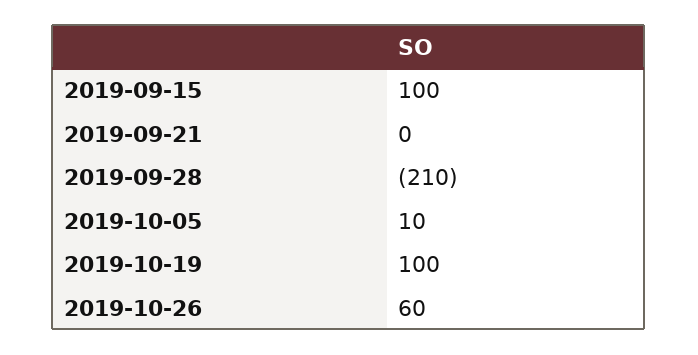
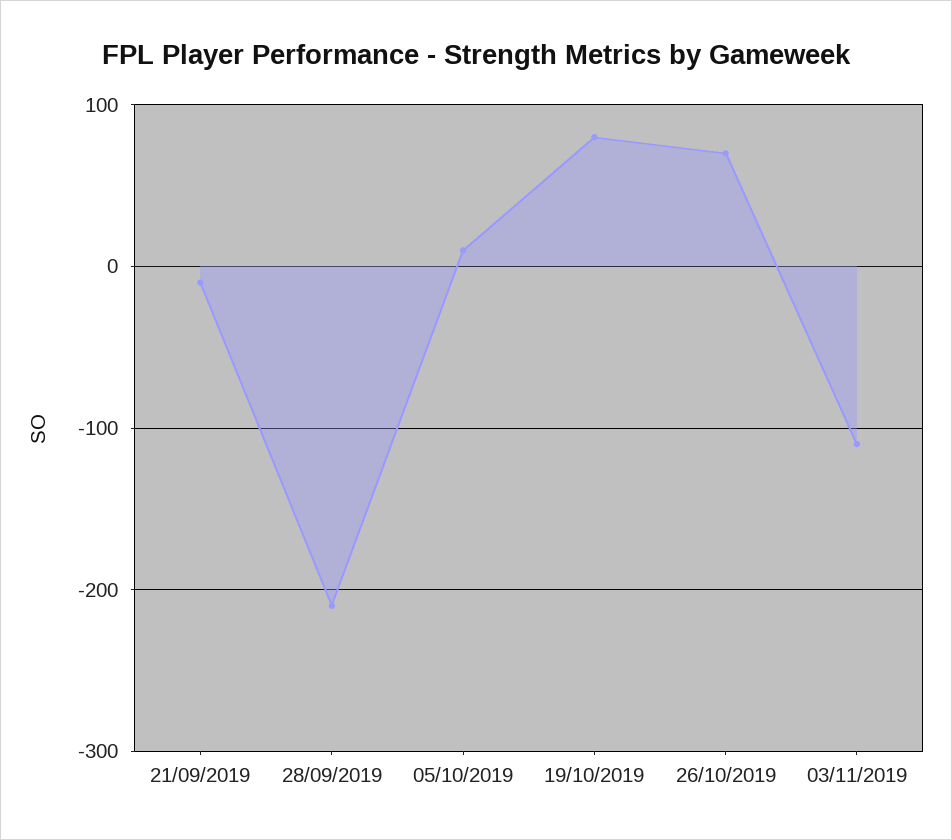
2019-09-15: 100 -> none
2019-09-21: 0 -> -10
2019-10-19: 100 -> 80
2019-10-26: 60 -> 70
03/11/2019: none -> -110

